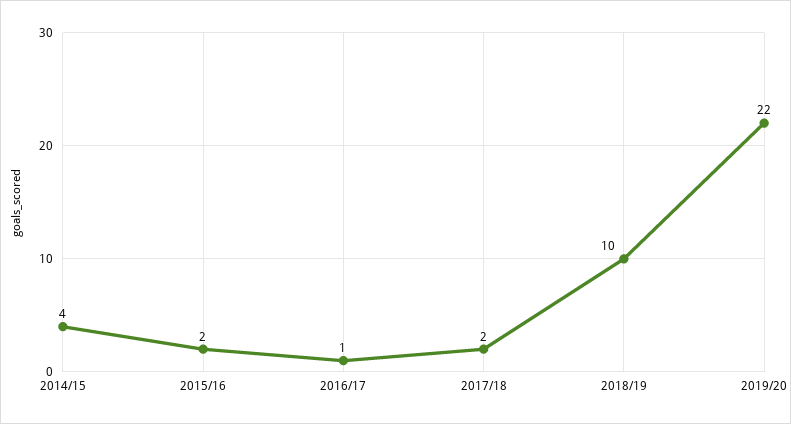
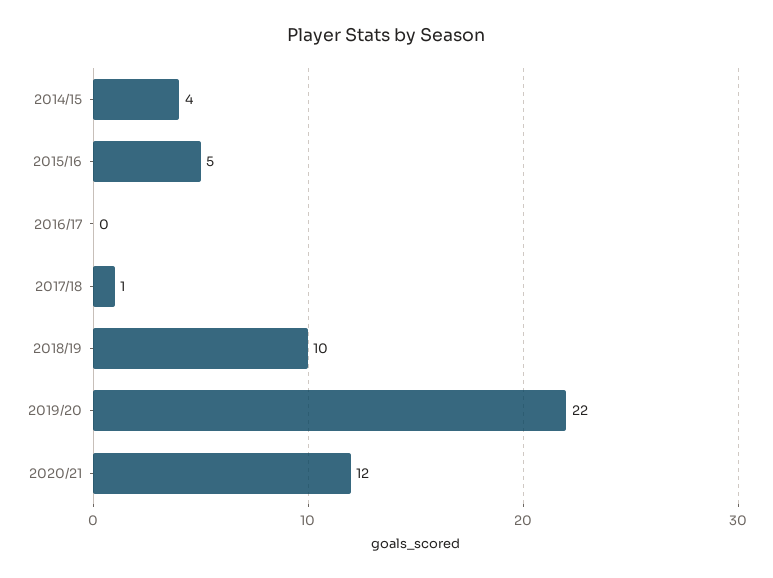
2015/16: 2 -> 5
2016/17: 1 -> 0
2017/18: 2 -> 1
2020/21: none -> 12

